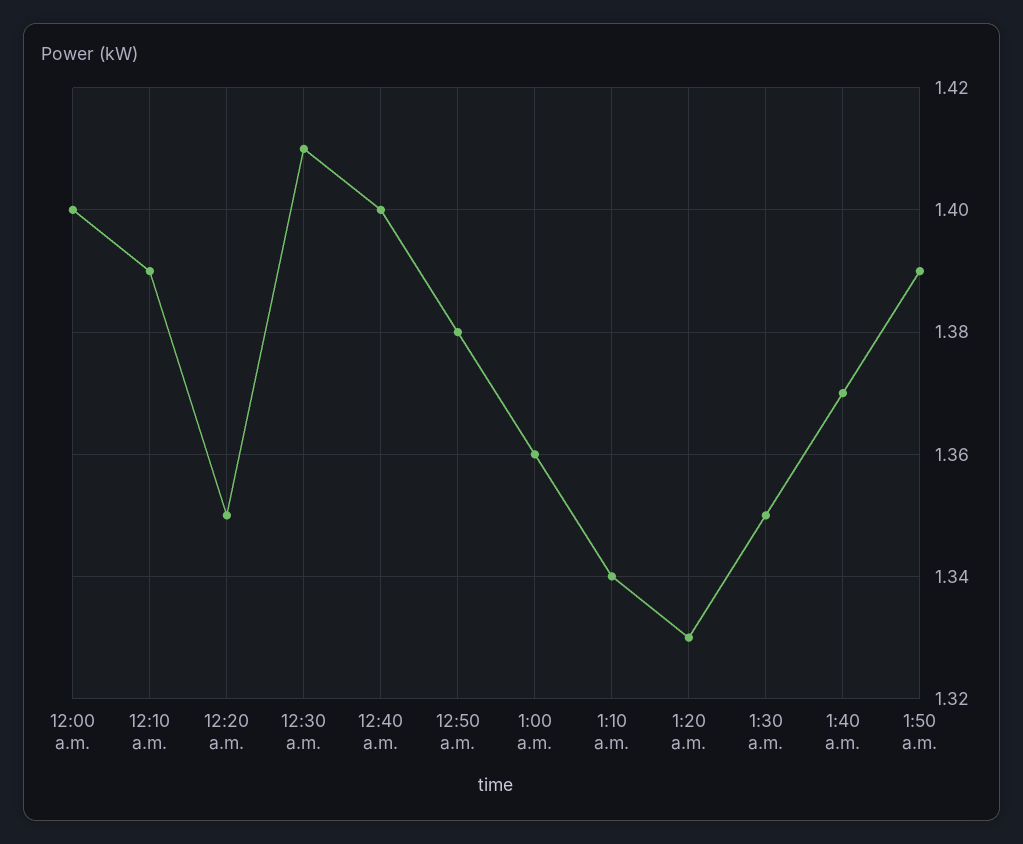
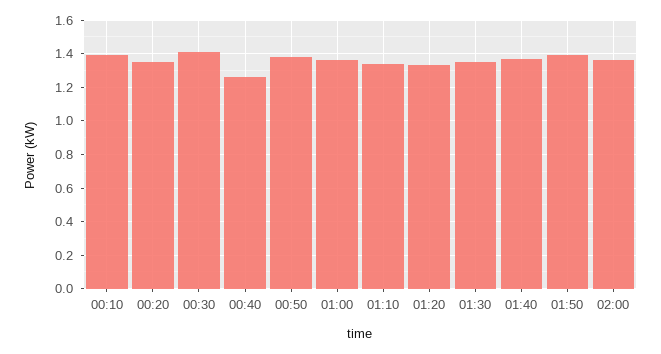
12:00 a.m.: 1.4 -> none
12:40 a.m.: 1.4 -> 1.25
02:00: none -> 1.35

